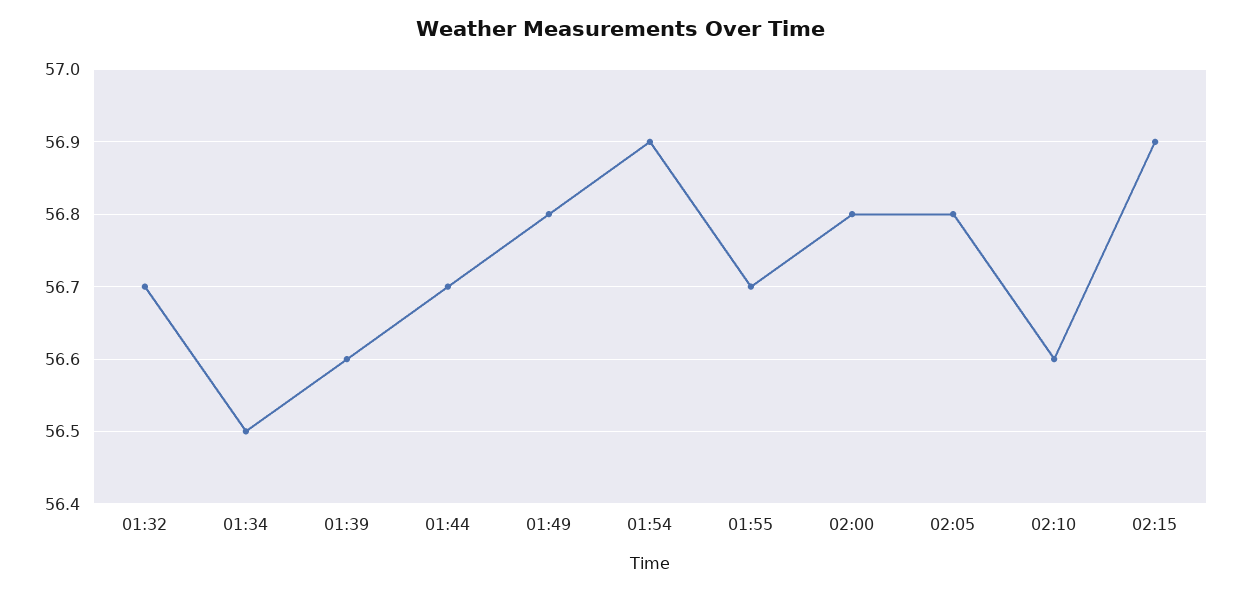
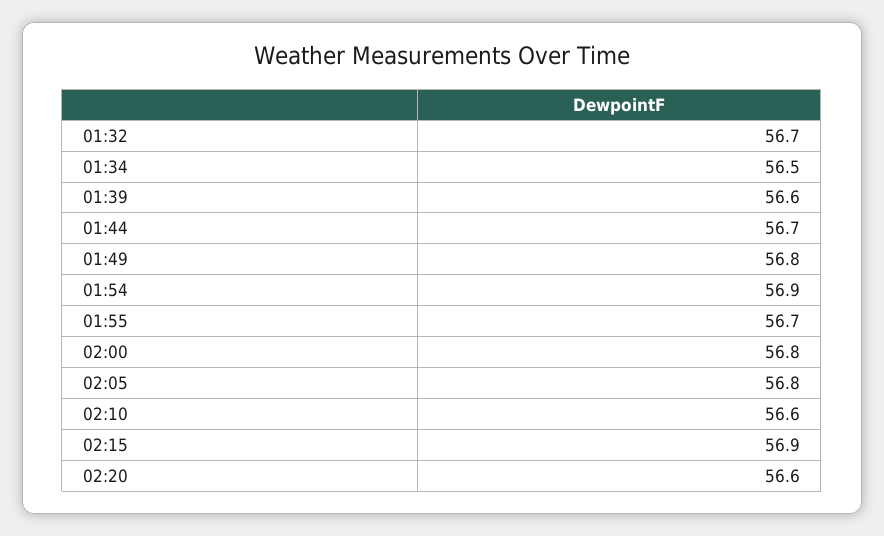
02:20: none -> 56.6

